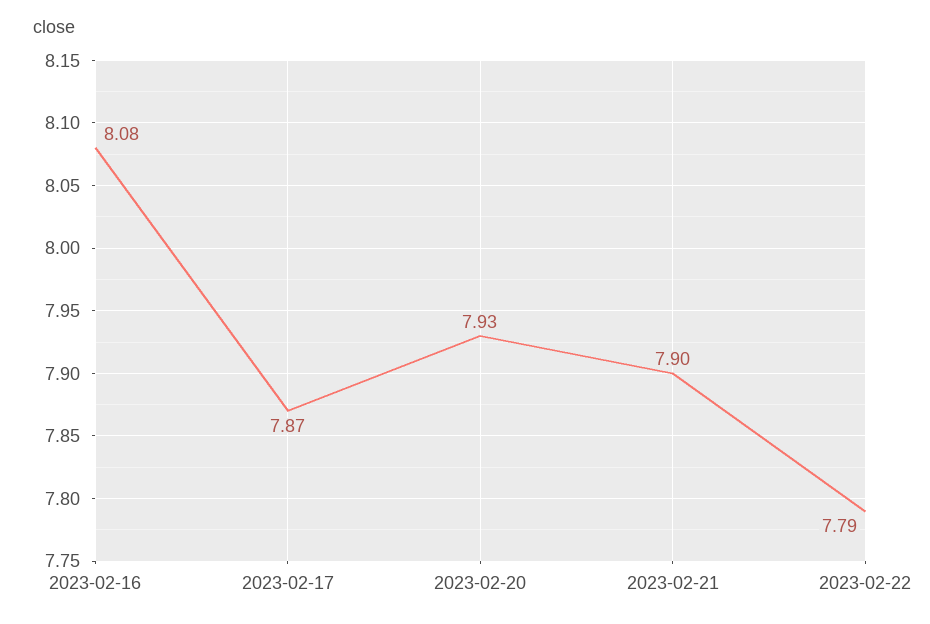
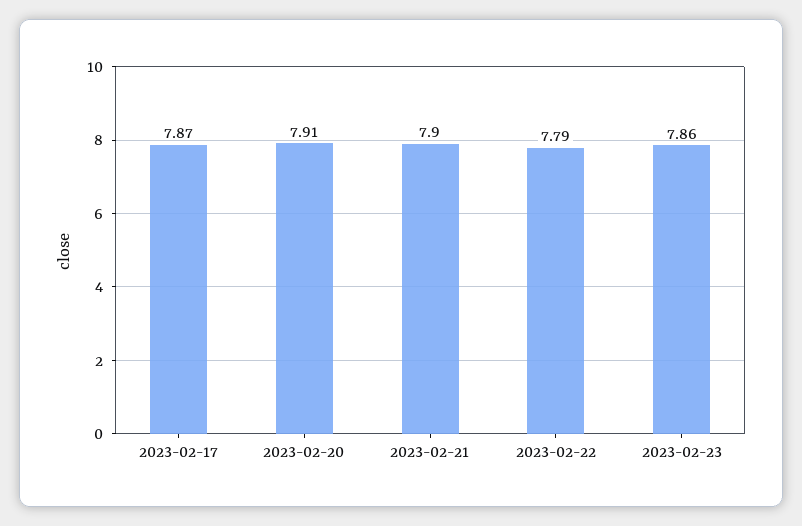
2023-02-16: 8.08 -> none
2023-02-20: 7.93 -> 7.91
2023-02-23: none -> 7.86

